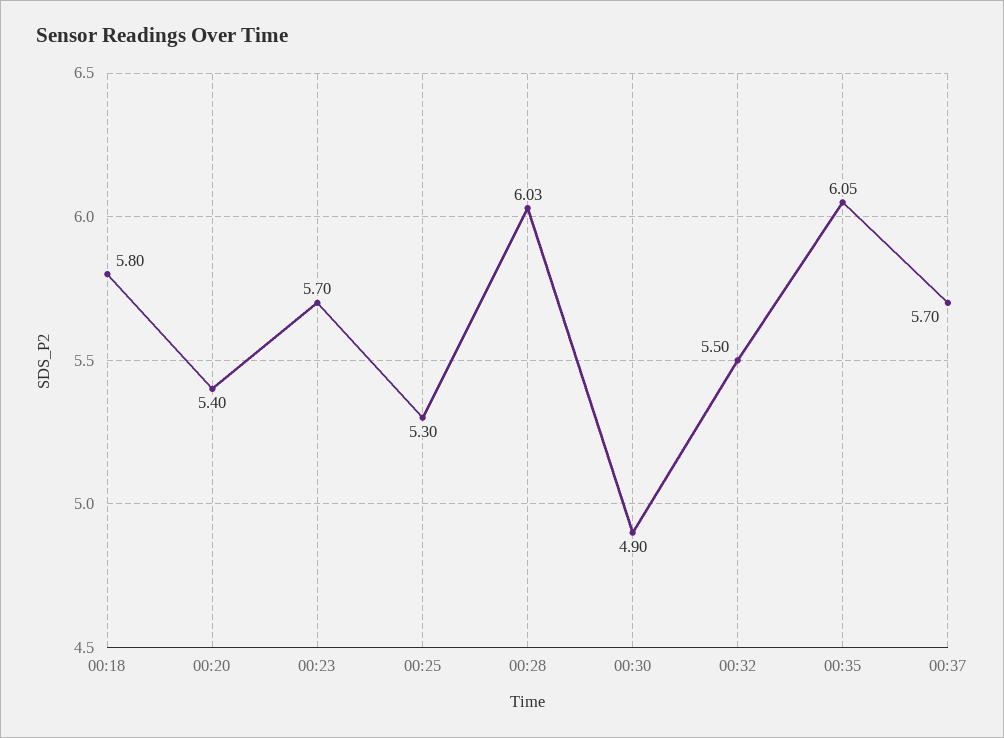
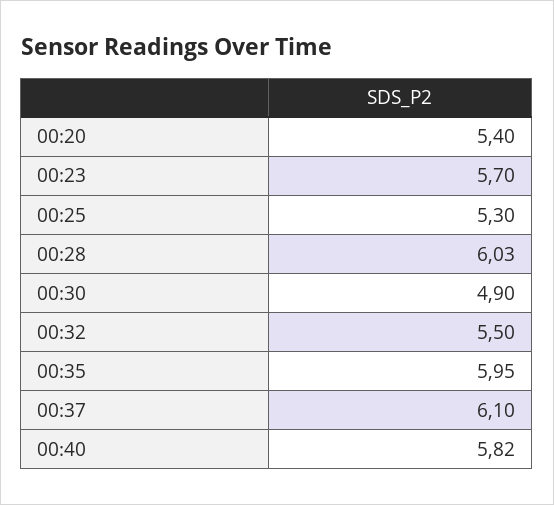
00:18: 5.8 -> none
00:35: 6.05 -> 5.95
00:37: 5.7 -> 6.1
00:40: none -> 5.82

